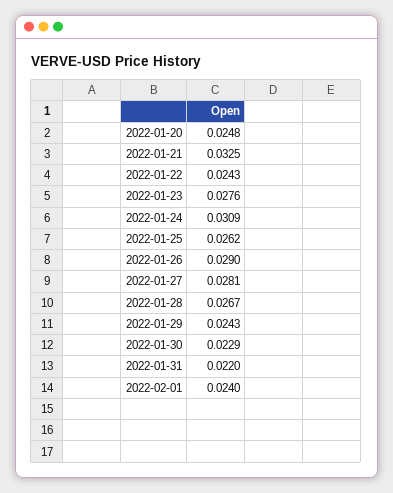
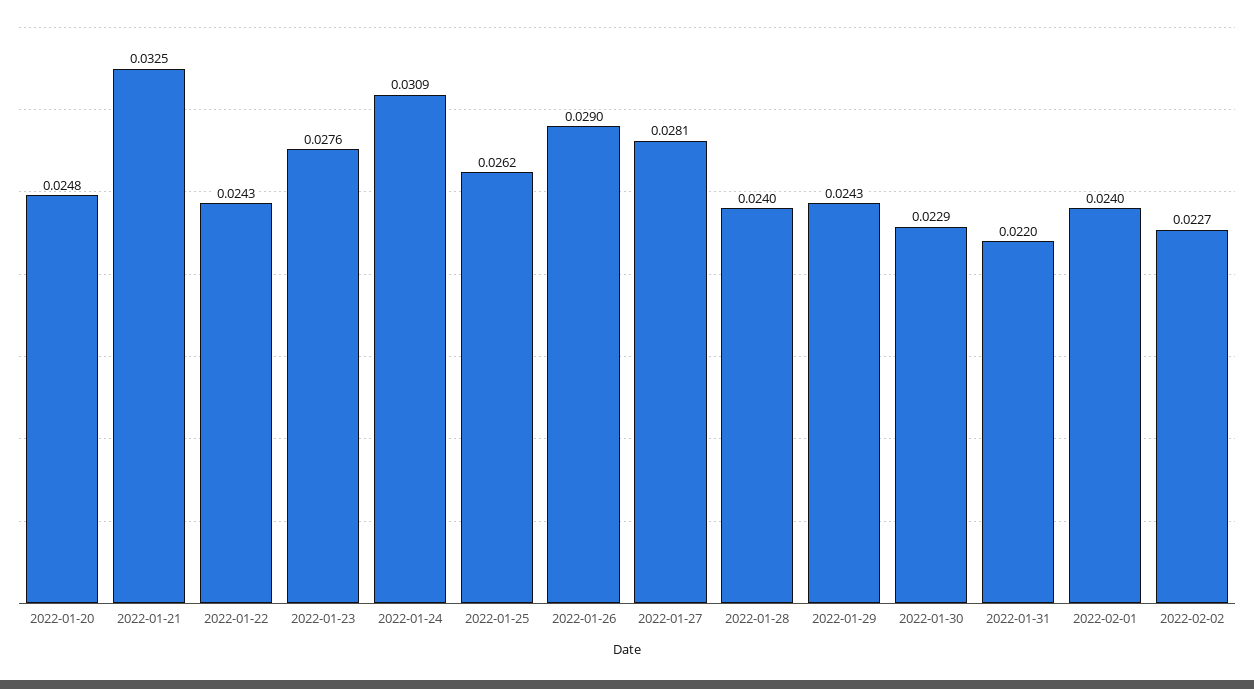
2022-01-28: 0.0267 -> 0.024
2022-02-02: none -> 0.0227

